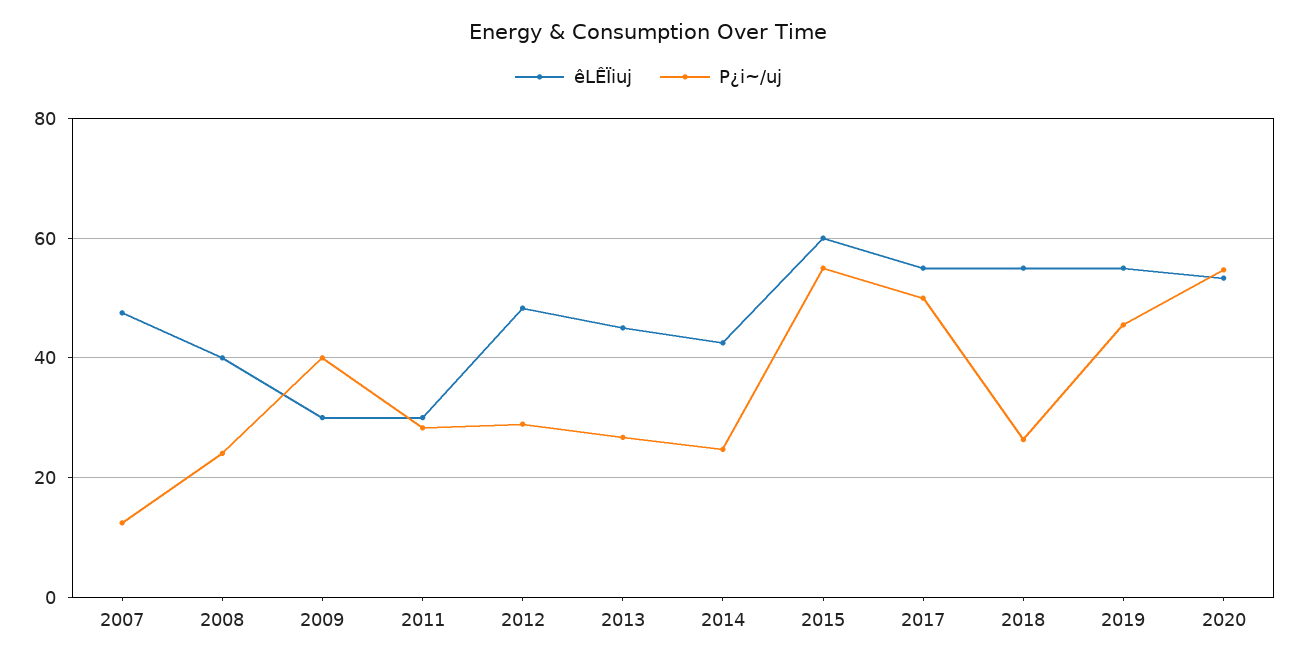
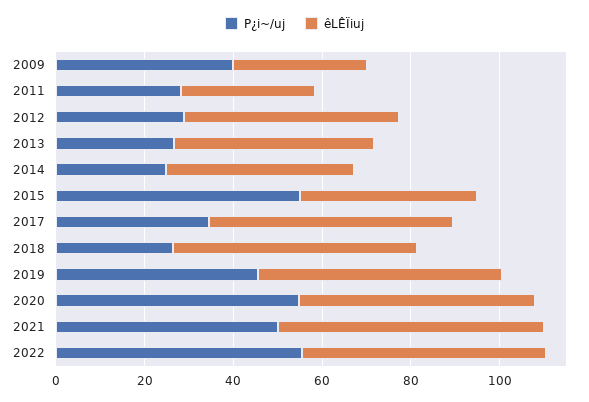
êLÊÏiuj, 2007: 48 -> none
P¿i~/uj, 2007: 12 -> none
êLÊÏiuj, 2008: 40 -> none
P¿i~/uj, 2008: 24 -> none
êLÊÏiuj, 2015: 60 -> 40
P¿i~/uj, 2017: 50 -> 35
P¿i~/uj, 2021: none -> 50
êLÊÏiuj, 2021: none -> 60
P¿i~/uj, 2022: none -> 55
êLÊÏiuj, 2022: none -> 55

